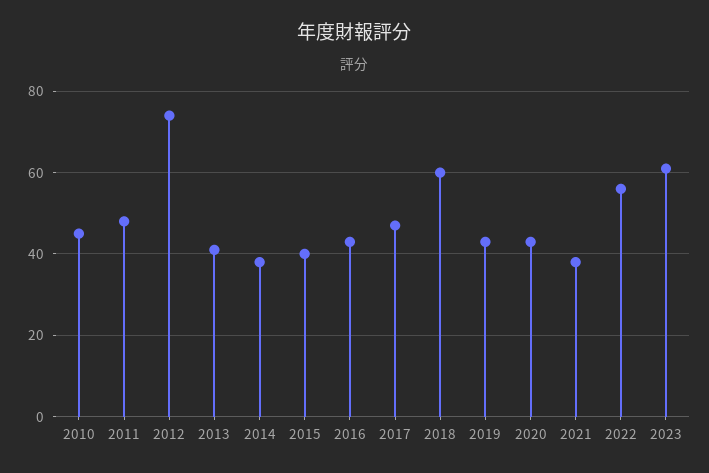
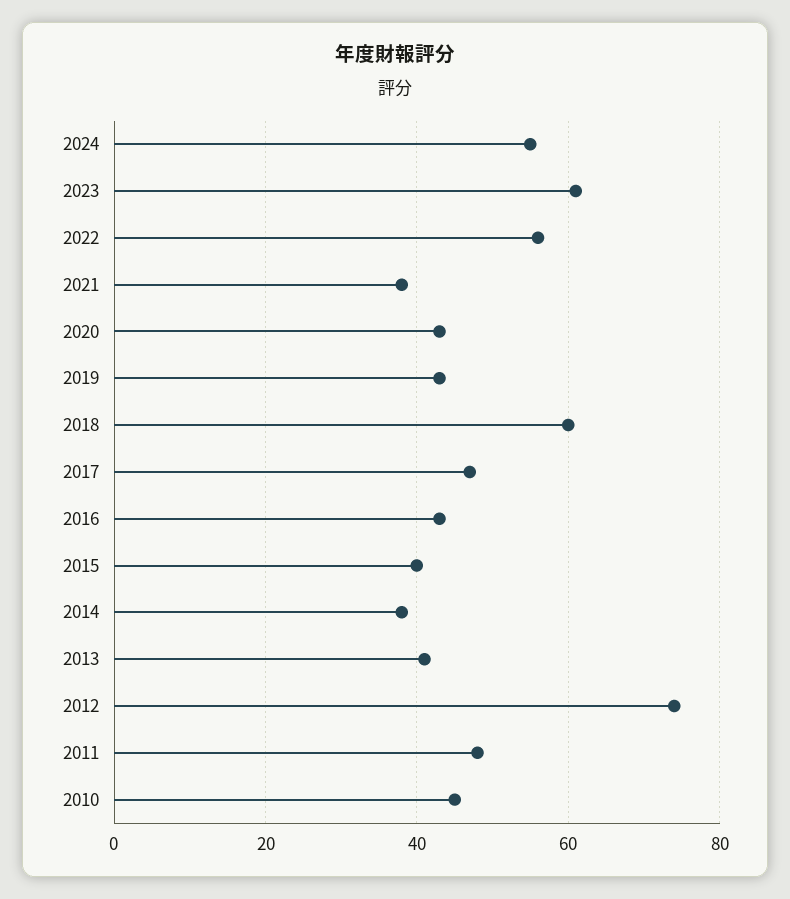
2024: none -> 55

